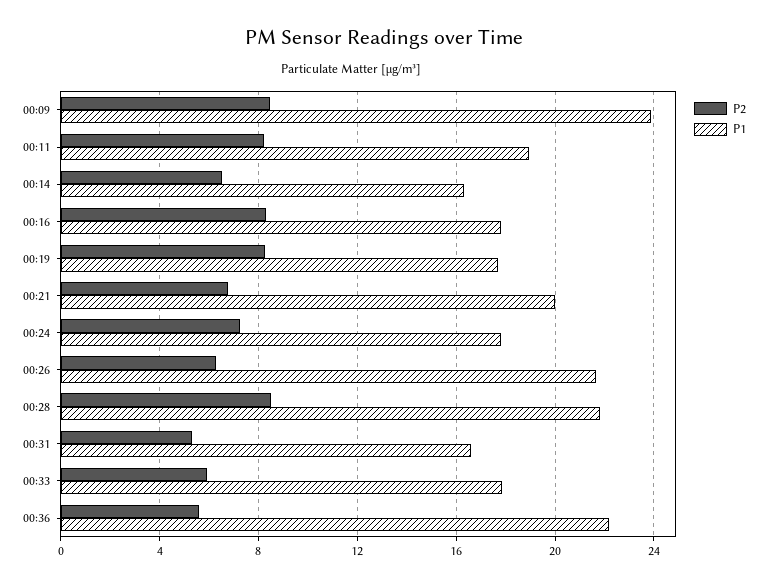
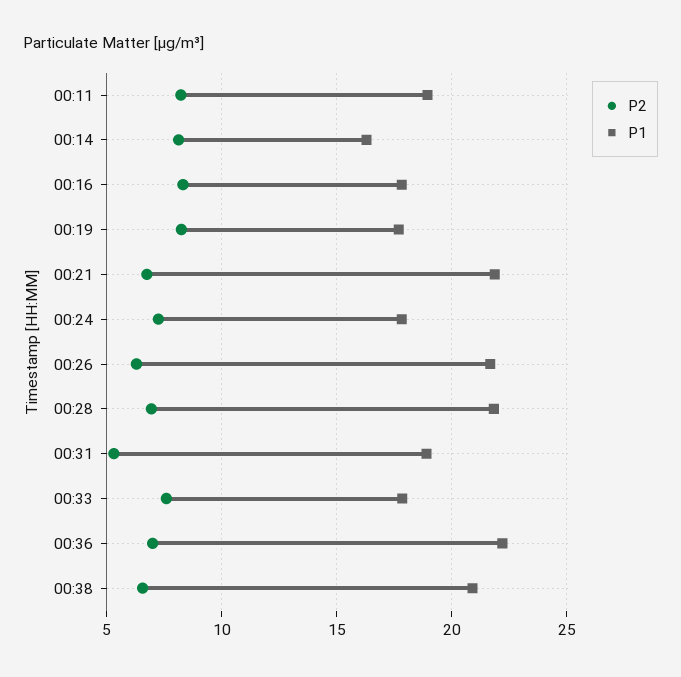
P2, 00:09: 8.5 -> none
P1, 00:09: 24 -> none
P2, 00:14: 6.5 -> 8
P1, 00:21: 20 -> 22
P2, 00:28: 8.5 -> 7
P1, 00:31: 16.5 -> 19
P2, 00:33: 6 -> 7.5
P2, 00:36: 5.5 -> 7
P2, 00:38: none -> 6.5
P1, 00:38: none -> 21

